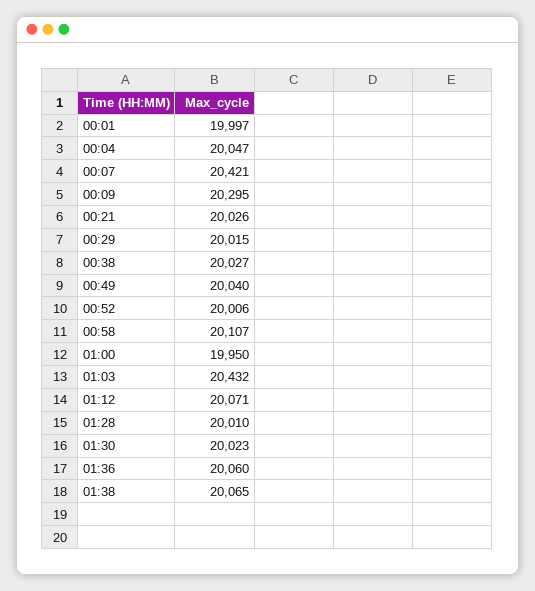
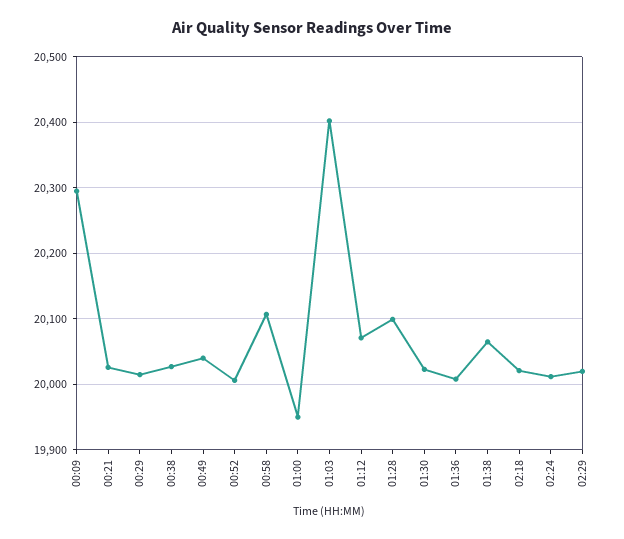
00:01: 19997 -> none
00:04: 20047 -> none
00:07: 20421 -> none
01:03: 20432 -> 20400
01:28: 20010 -> 20100
01:36: 20060 -> 20010
02:18: none -> 20020
02:24: none -> 20010
02:29: none -> 20020

